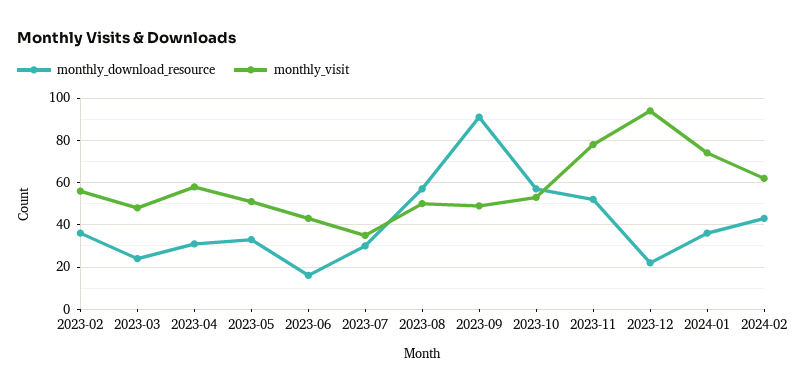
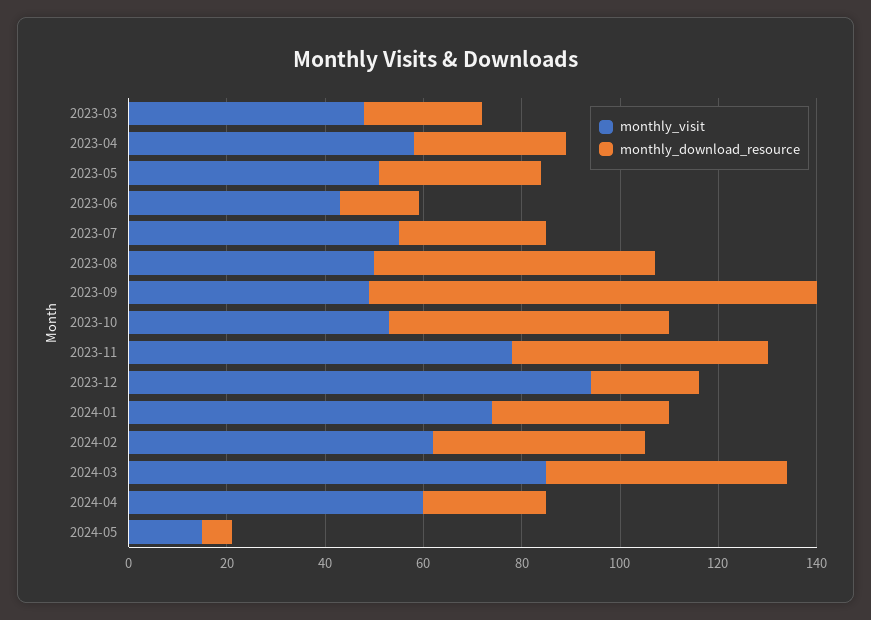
monthly_download_resource, 2023-02: 35 -> none
monthly_visit, 2023-02: 55 -> none
monthly_visit, 2023-07: 35 -> 55
monthly_visit, 2024-03: none -> 85
monthly_download_resource, 2024-03: none -> 50
monthly_visit, 2024-04: none -> 60
monthly_download_resource, 2024-04: none -> 25
monthly_visit, 2024-05: none -> 15
monthly_download_resource, 2024-05: none -> 5

